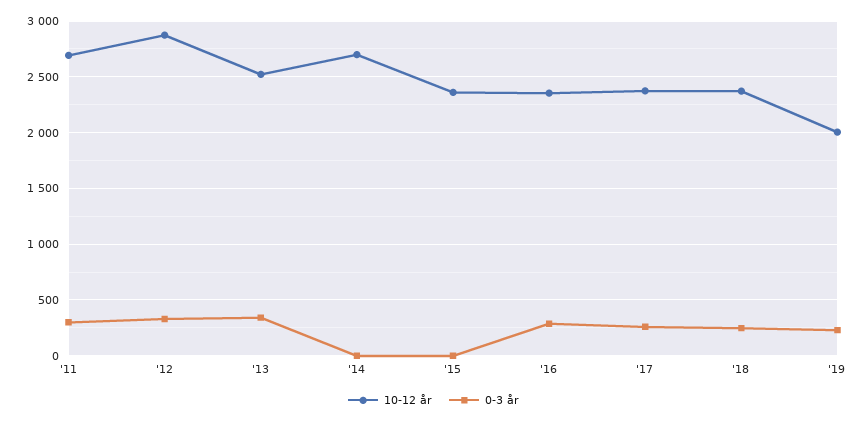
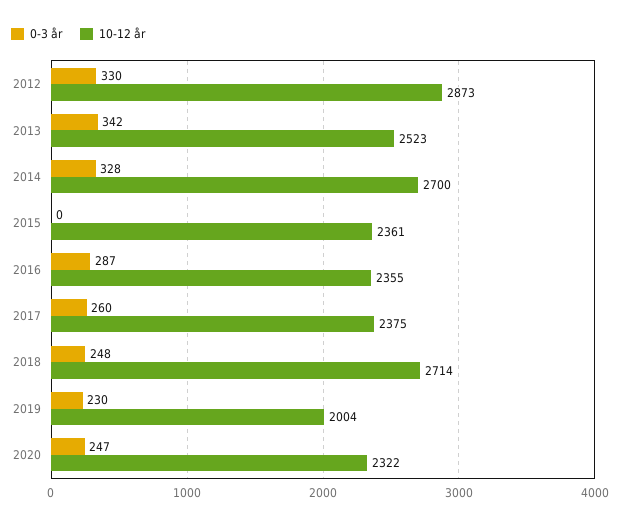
10-12 år, '11: 2700 -> none
0-3 år, '11: 300 -> none
0-3 år, '14: 0 -> 328
10-12 år, '18: 2400 -> 2714
0-3 år, 2020: none -> 247
10-12 år, 2020: none -> 2322

